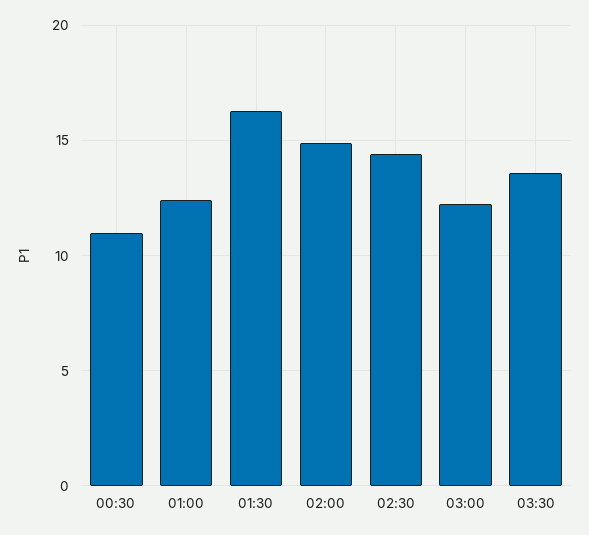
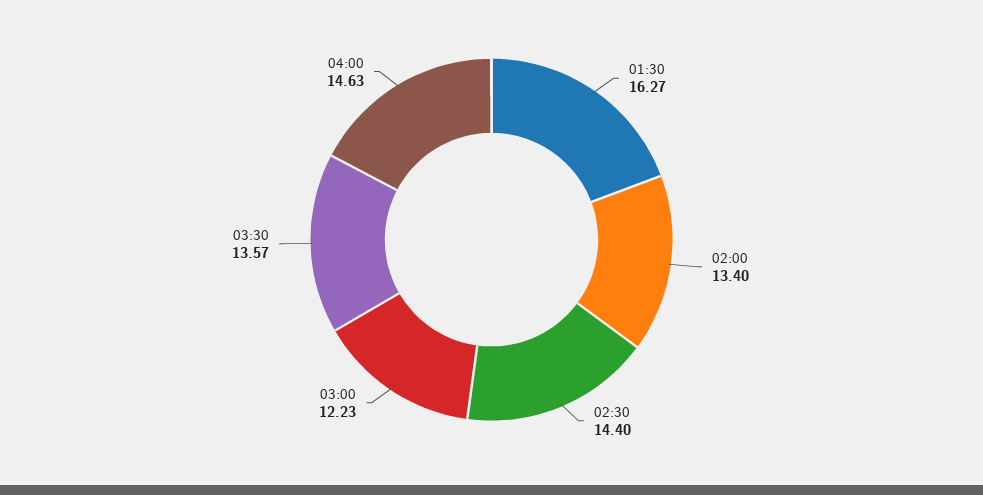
00:30: 11 -> none
01:00: 12.5 -> none
02:00: 15 -> 13.4
04:00: none -> 14.63

